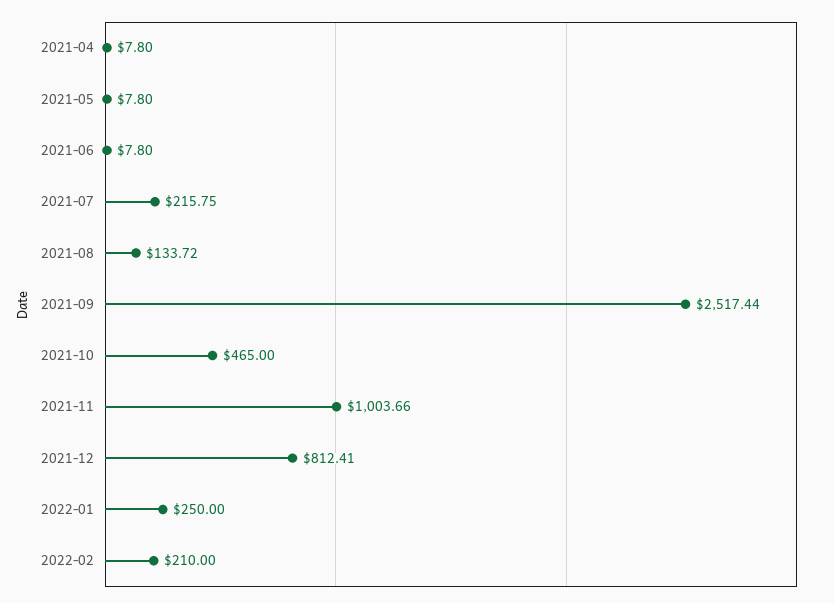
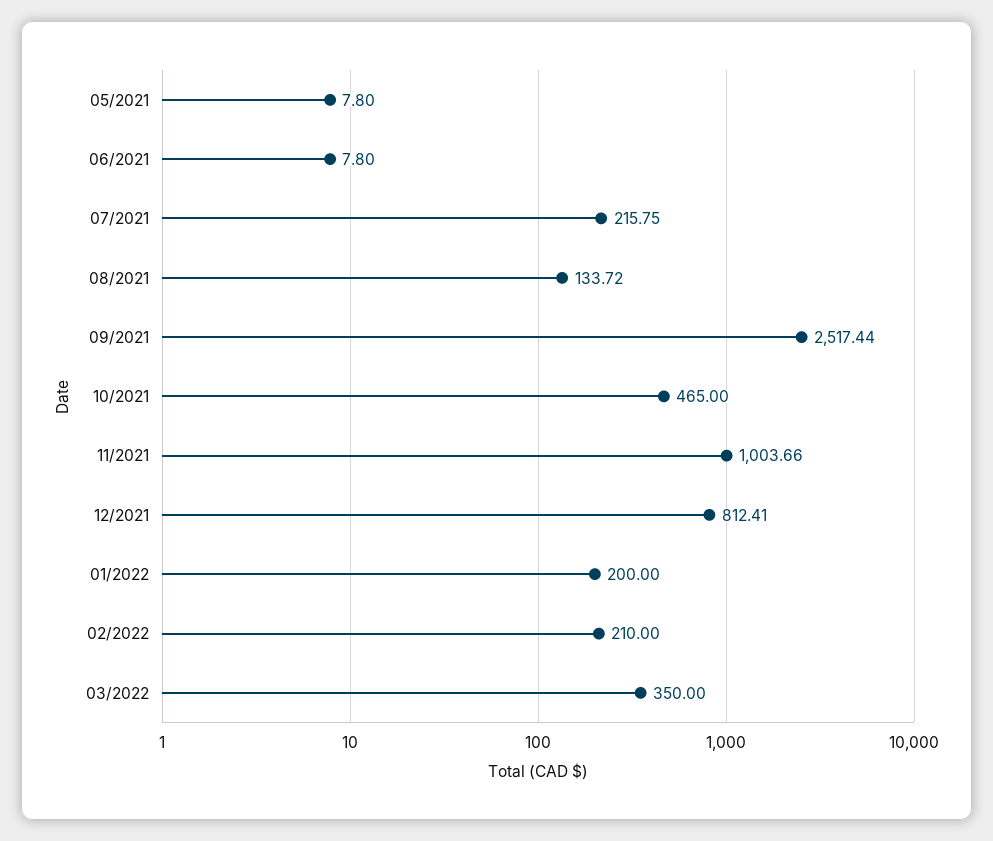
2021-04: 7.8 -> none
2022-01: 250 -> 200
03/2022: none -> 350

